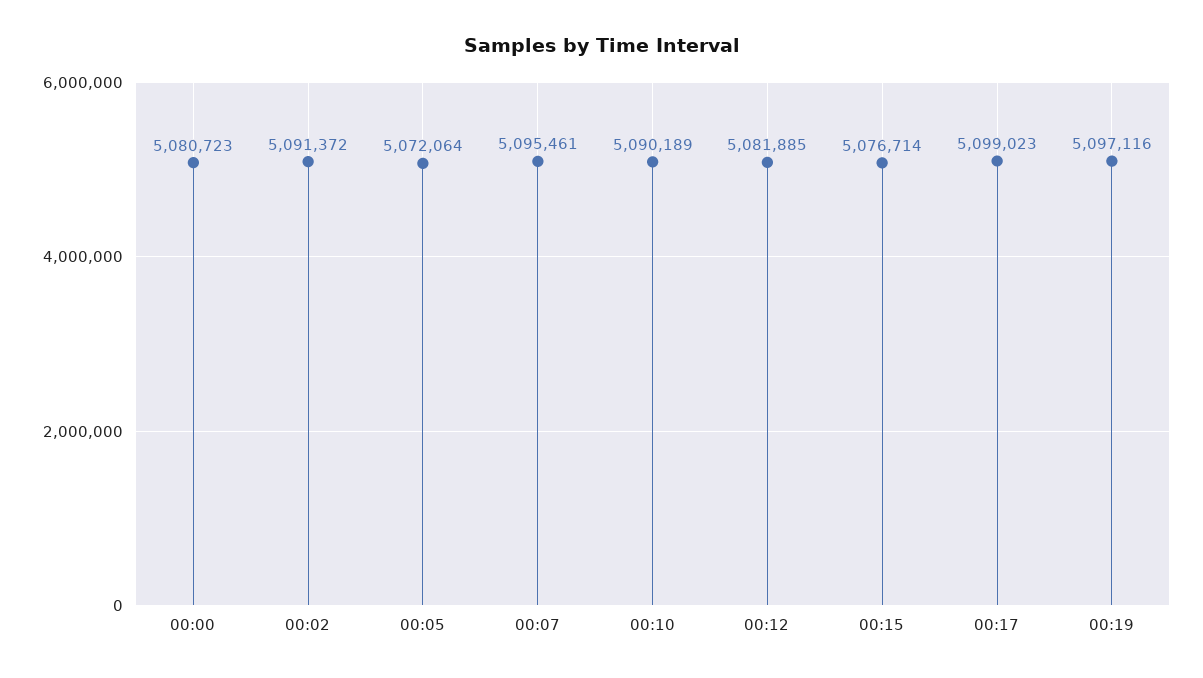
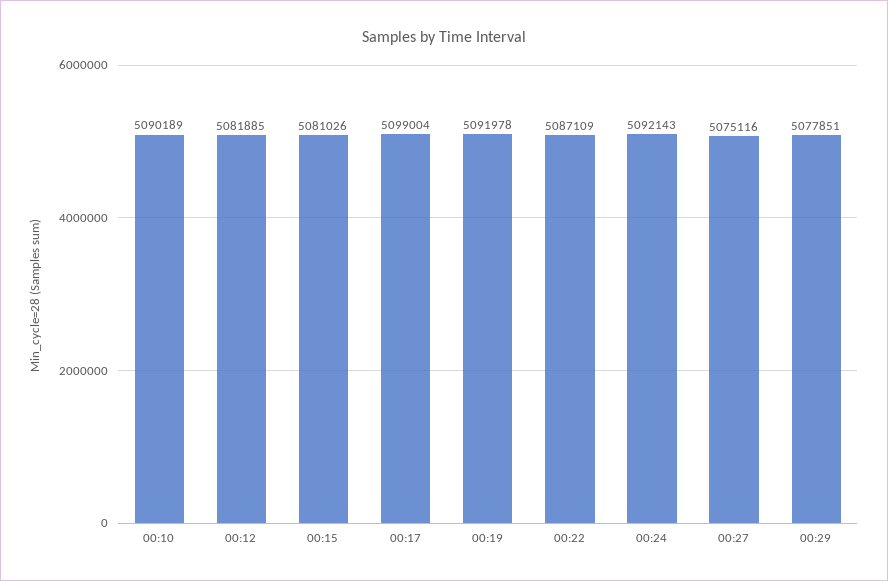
00:00: 5080723 -> none
00:02: 5091372 -> none
00:05: 5072064 -> none
00:07: 5095461 -> none
00:15: 5076714 -> 5081026
00:17: 5099023 -> 5099004
00:19: 5097116 -> 5091978
00:22: none -> 5087109
00:24: none -> 5092143
00:27: none -> 5075116
00:29: none -> 5077851

